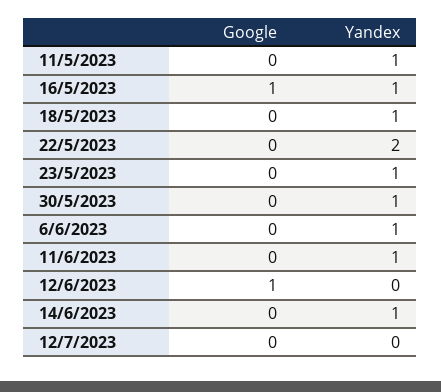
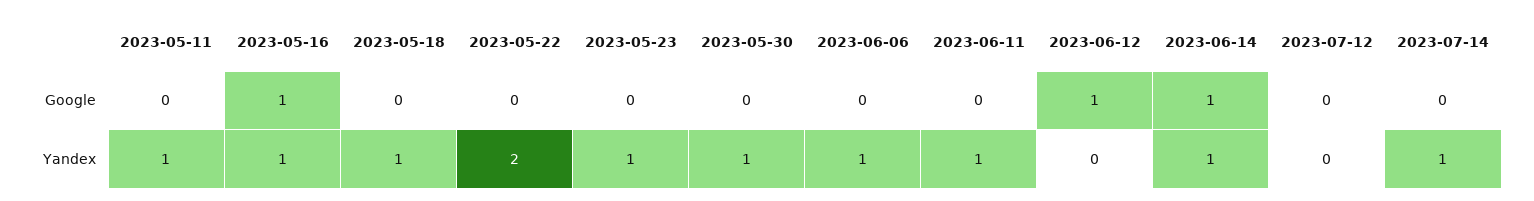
Google, 14/6/2023: 0 -> 1
Google, 2023-07-14: none -> 0
Yandex, 2023-07-14: none -> 1

